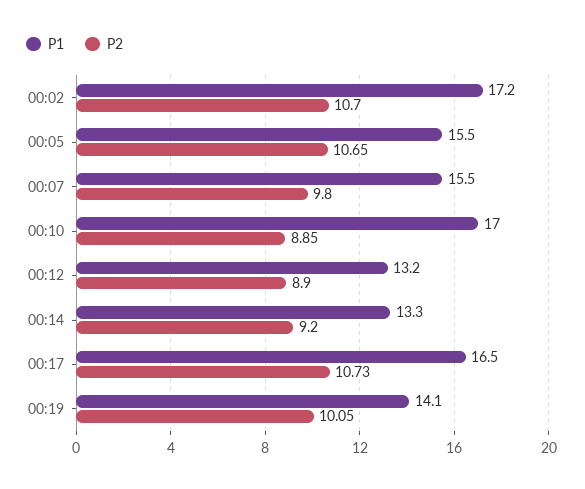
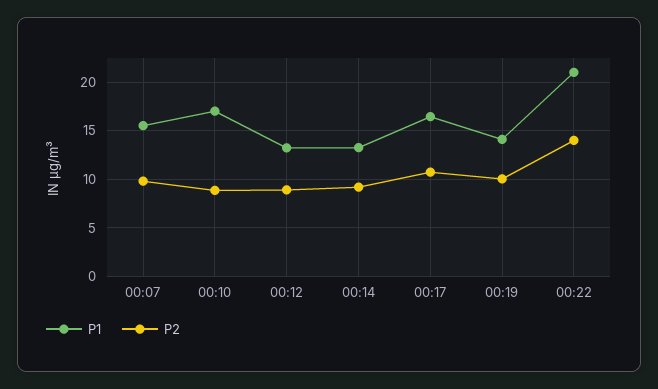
P1, 00:02: 17.2 -> none
P2, 00:02: 10.7 -> none
P1, 00:05: 15.5 -> none
P2, 00:05: 10.65 -> none
P1, 00:22: none -> 21
P2, 00:22: none -> 14

